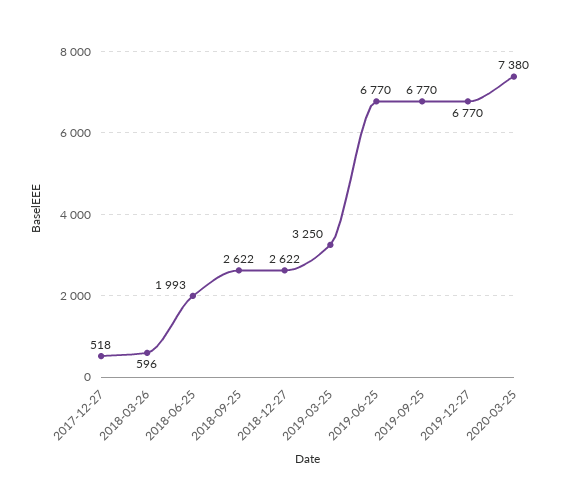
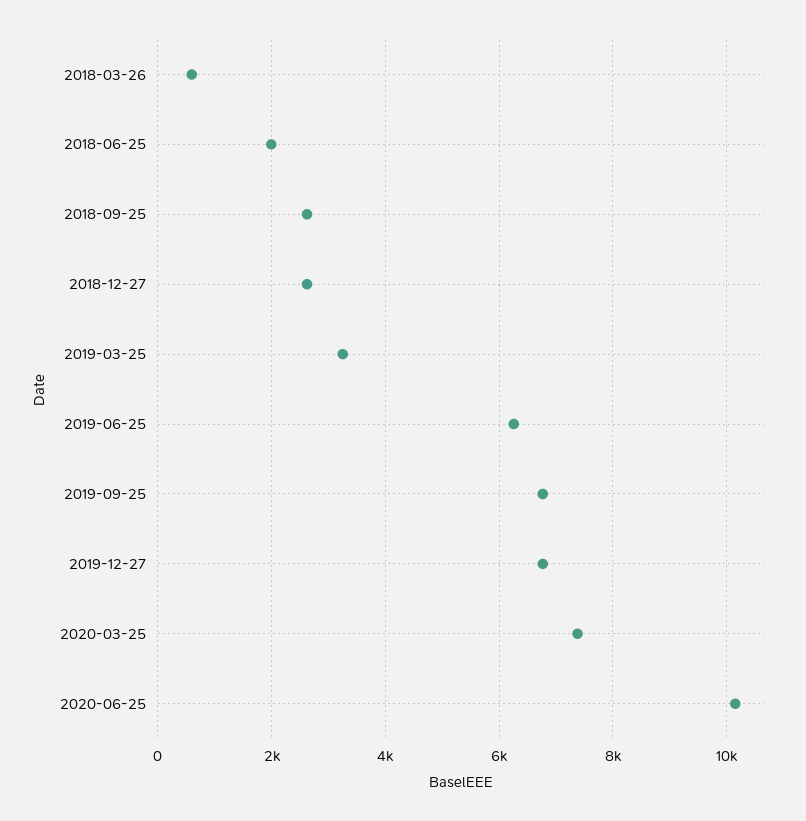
2017-12-27: 518 -> none
2019-06-25: 6770 -> 6200
2020-06-25: none -> 10200

